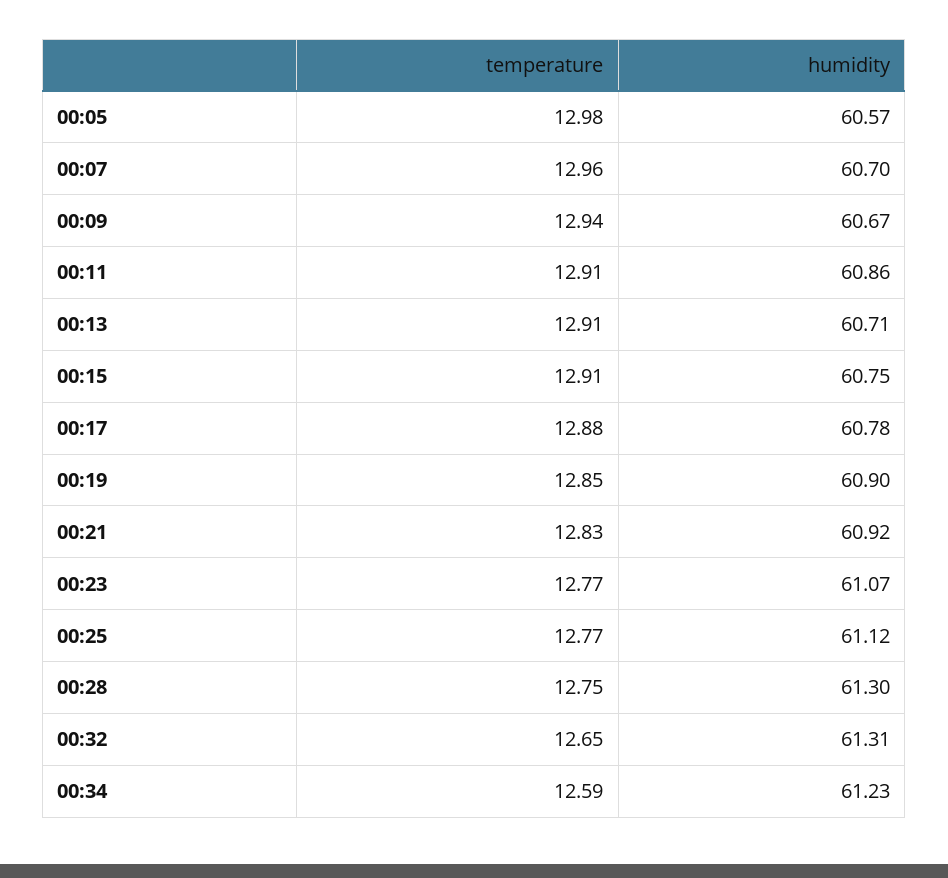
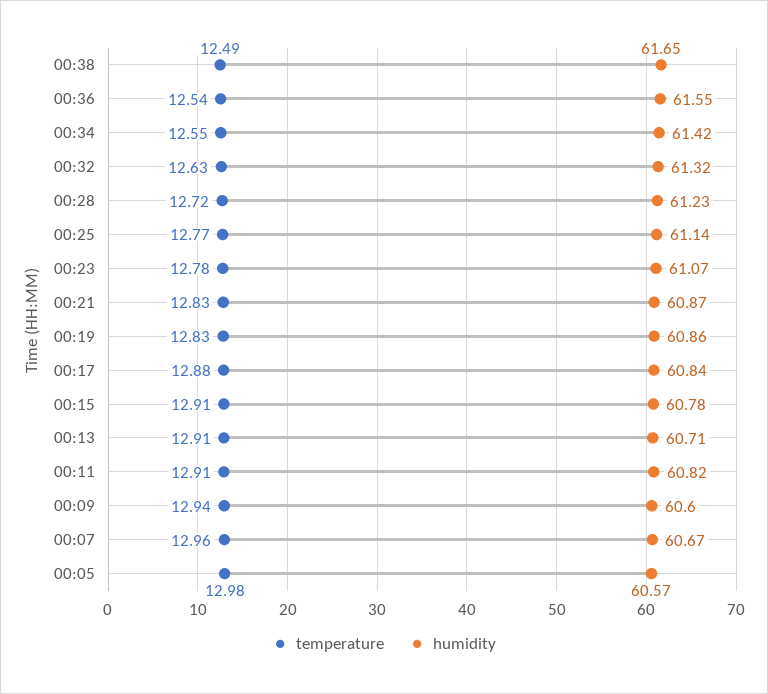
humidity, 00:07: 60.7 -> 60.67
humidity, 00:09: 60.67 -> 60.6
humidity, 00:11: 60.86 -> 60.82
humidity, 00:15: 60.75 -> 60.78
humidity, 00:17: 60.78 -> 60.84
temperature, 00:19: 12.85 -> 12.83
humidity, 00:19: 60.9 -> 60.86
humidity, 00:21: 60.92 -> 60.87
temperature, 00:23: 12.77 -> 12.78
humidity, 00:25: 61.12 -> 61.14
temperature, 00:28: 12.75 -> 12.72
humidity, 00:28: 61.3 -> 61.23
temperature, 00:32: 12.65 -> 12.63
humidity, 00:32: 61.31 -> 61.32
temperature, 00:34: 12.59 -> 12.55
humidity, 00:34: 61.23 -> 61.42
temperature, 00:38: none -> 12.49
humidity, 00:38: none -> 61.65
temperature, 00:36: none -> 12.54
humidity, 00:36: none -> 61.55

